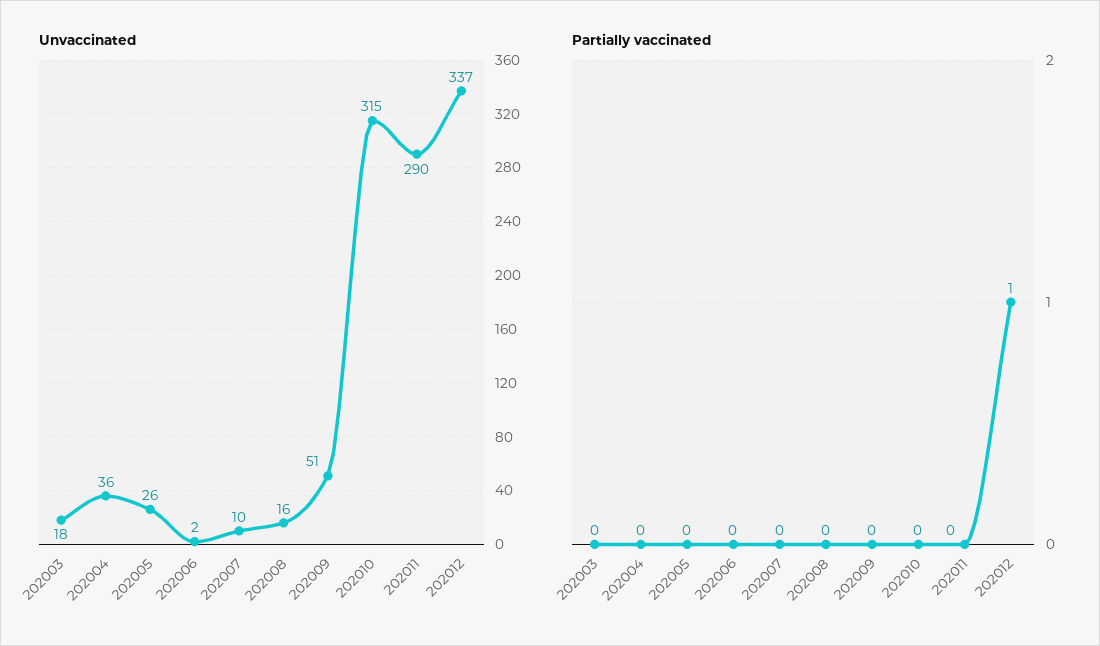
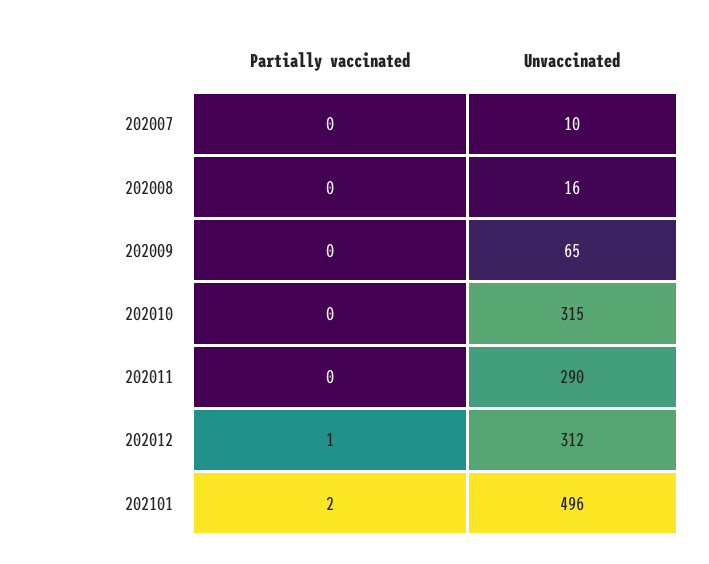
Unvaccinated, 202003: 18 -> none
Unvaccinated, 202004: 36 -> none
Unvaccinated, 202005: 26 -> none
Unvaccinated, 202006: 2 -> none
Unvaccinated, 202009: 51 -> 65
Unvaccinated, 202012: 337 -> 312
Partially vaccinated, 202003: 0 -> none
Partially vaccinated, 202004: 0 -> none
Partially vaccinated, 202005: 0 -> none
Partially vaccinated, 202006: 0 -> none
Partially vaccinated, 202101: none -> 2
Unvaccinated, 202101: none -> 496

